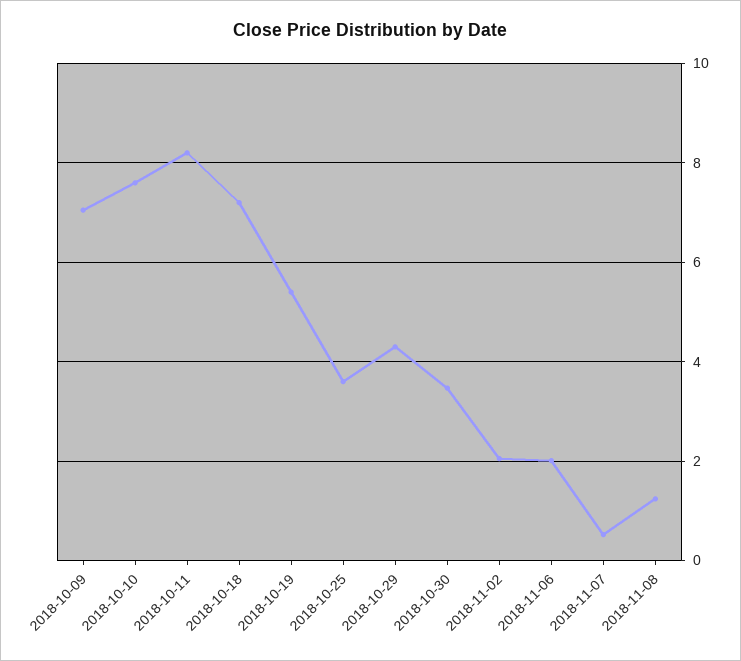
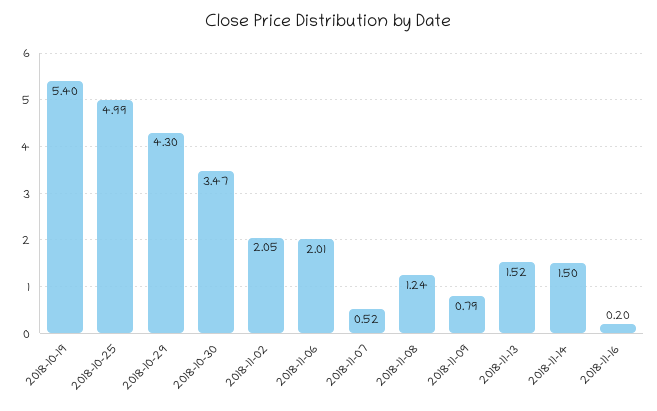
2018-10-09: 7 -> none
2018-10-10: 7.6 -> none
2018-10-11: 8.2 -> none
2018-10-18: 7.2 -> none
2018-10-25: 3.6 -> 4.99
2018-11-09: none -> 0.79
2018-11-13: none -> 1.52
2018-11-14: none -> 1.5
2018-11-16: none -> 0.2

